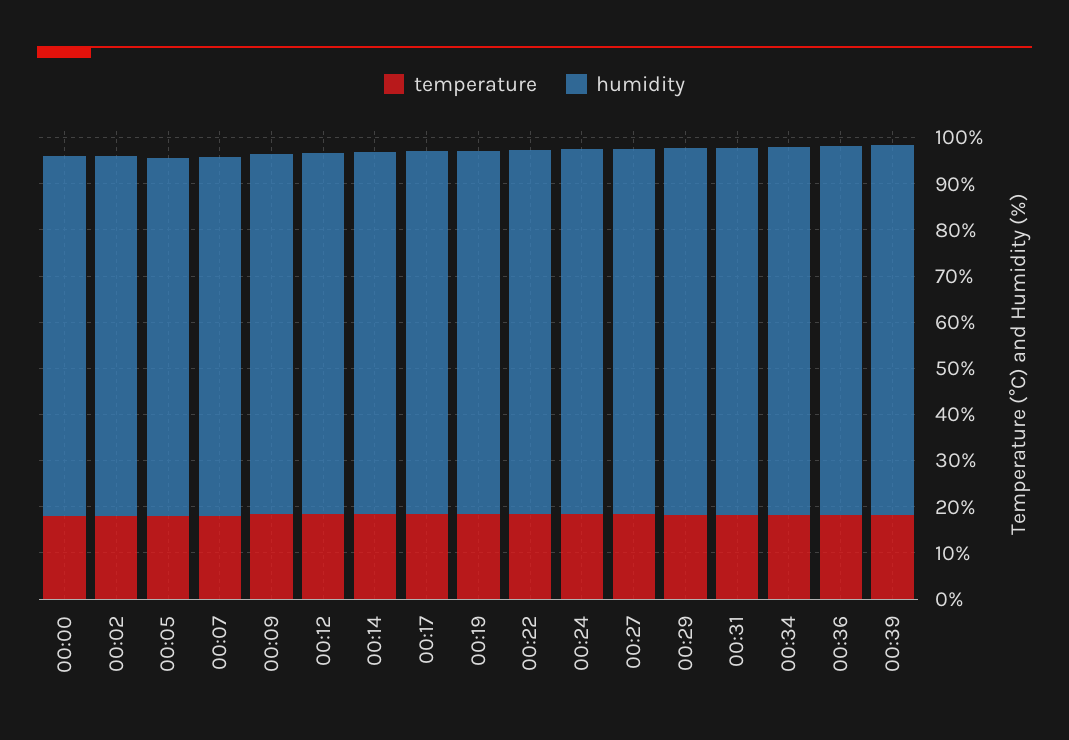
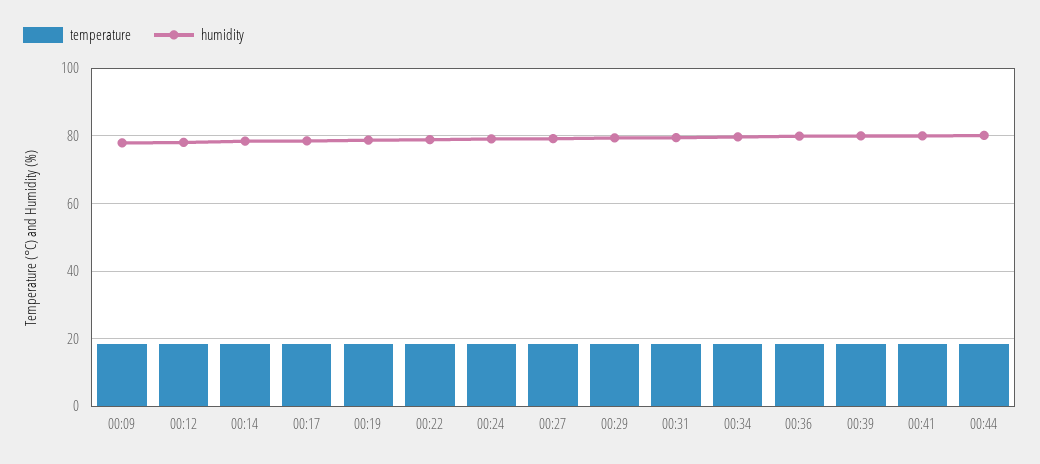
temperature, 00:00: 18 -> none
humidity, 00:00: 78 -> none
temperature, 00:02: 18 -> none
humidity, 00:02: 78 -> none
temperature, 00:05: 18 -> none
humidity, 00:05: 78 -> none
temperature, 00:07: 18 -> none
humidity, 00:07: 78 -> none
temperature, 00:41: none -> 18
humidity, 00:41: none -> 80
temperature, 00:44: none -> 18
humidity, 00:44: none -> 80

